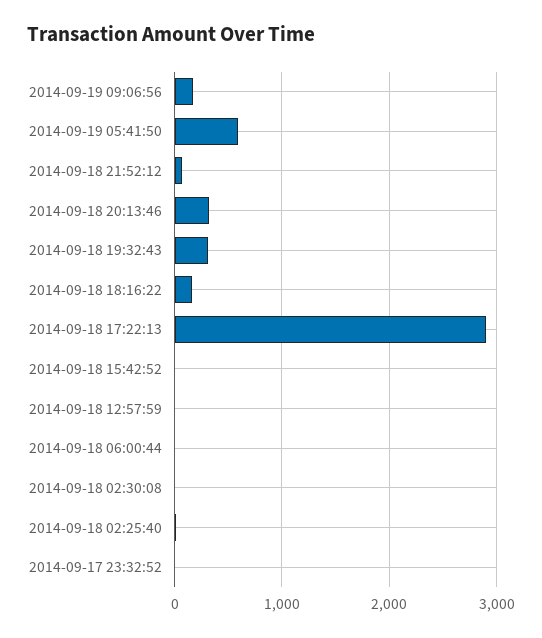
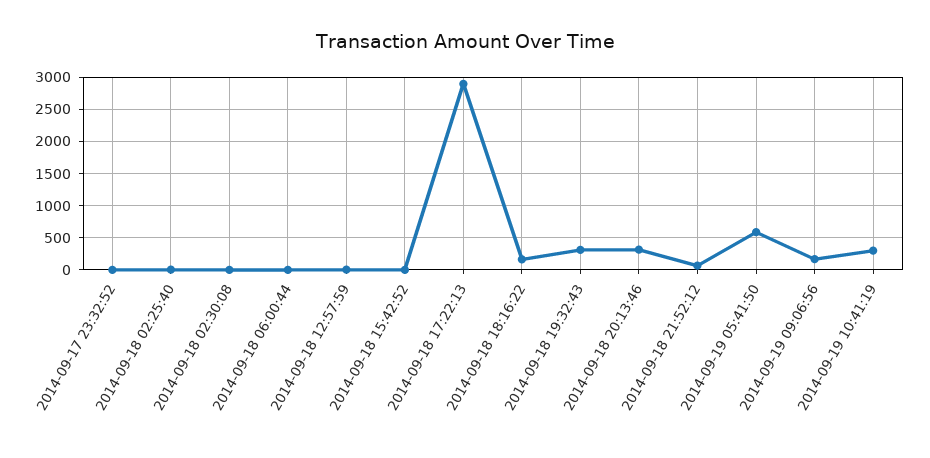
2014-09-19 10:41:19: none -> 300

